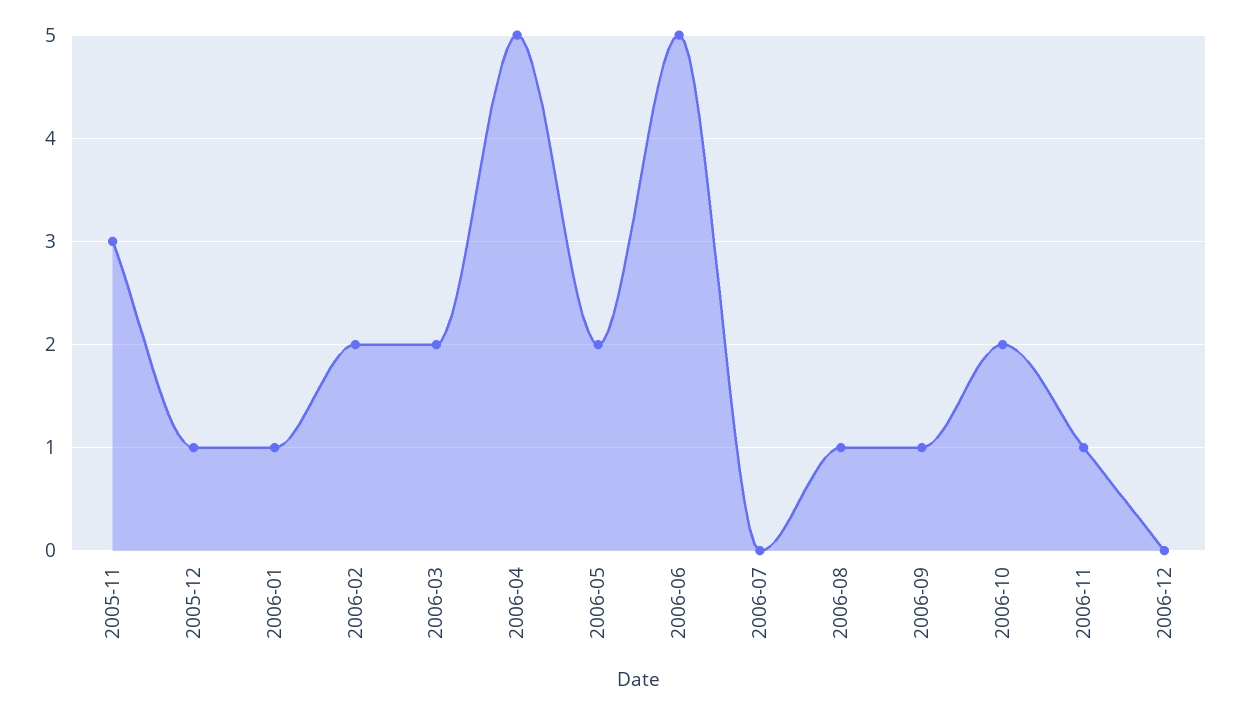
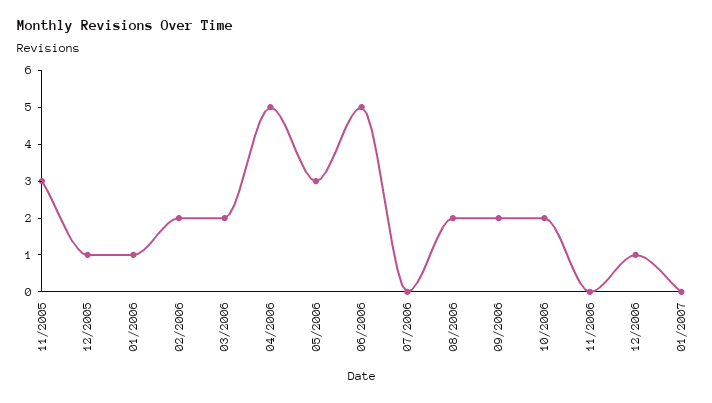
2006-05: 2 -> 3
2006-08: 1 -> 2
2006-09: 1 -> 2
2006-11: 1 -> 0
2006-12: 0 -> 1
01/2007: none -> 0

